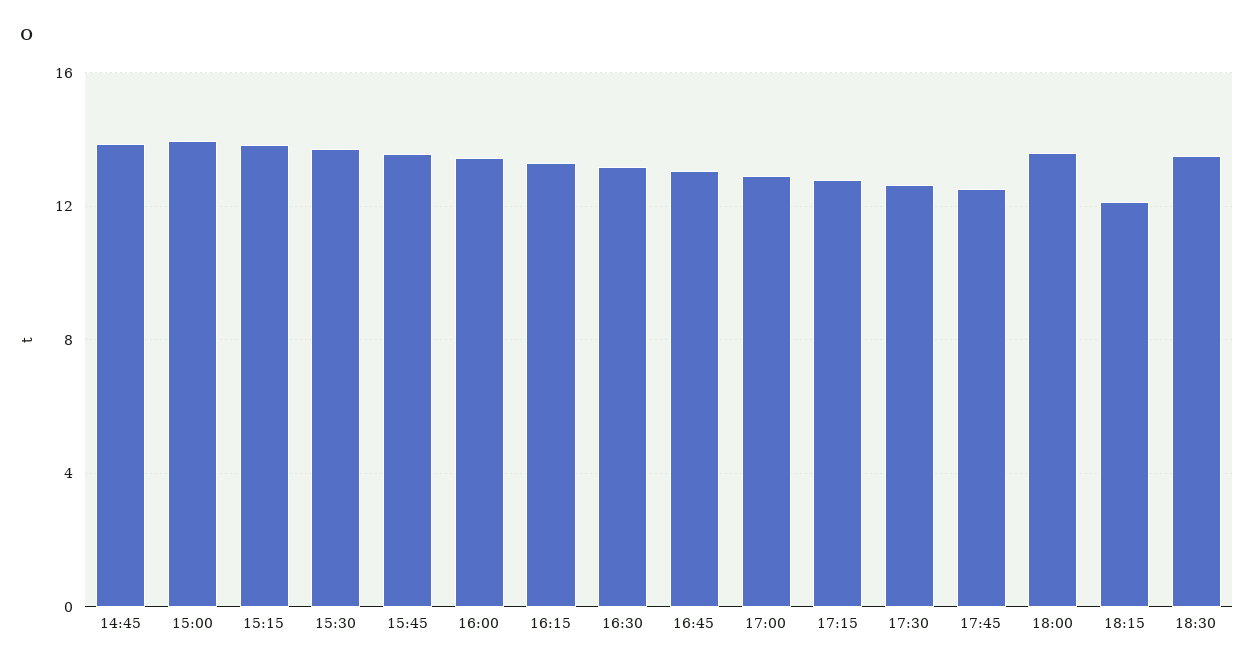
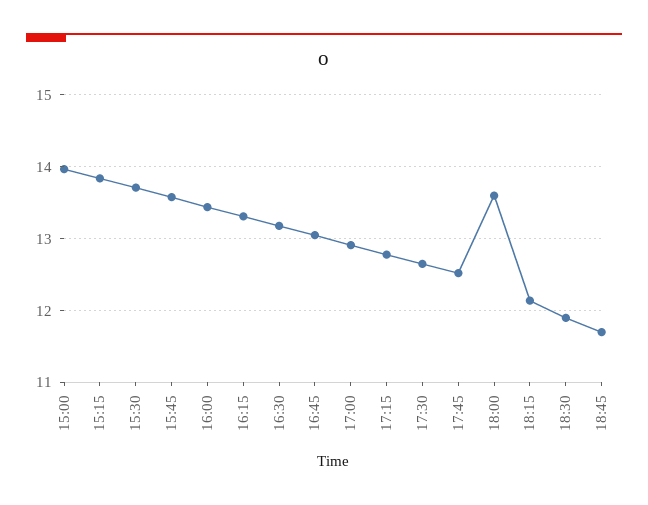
14:45: 14 -> none
18:30: 13.5 -> 11.9
18:45: none -> 11.7

